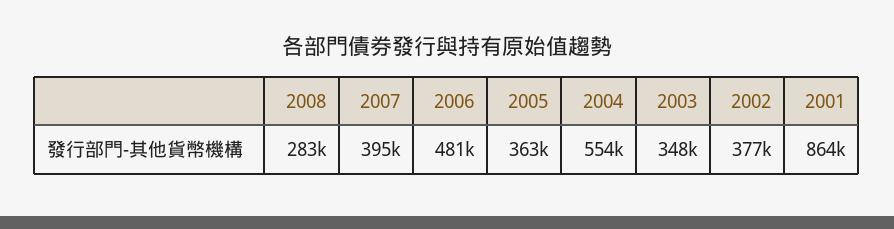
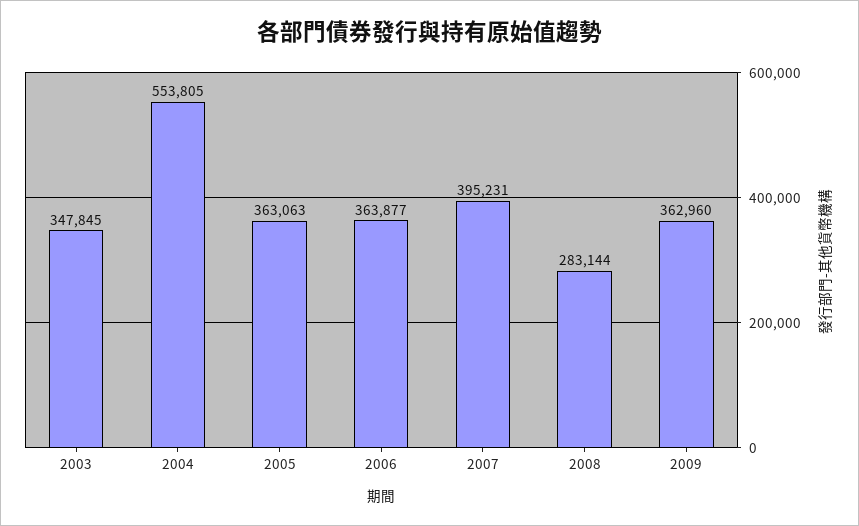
2006: 481000 -> 363877
2002: 377000 -> none
2001: 864000 -> none
2009: none -> 362960

